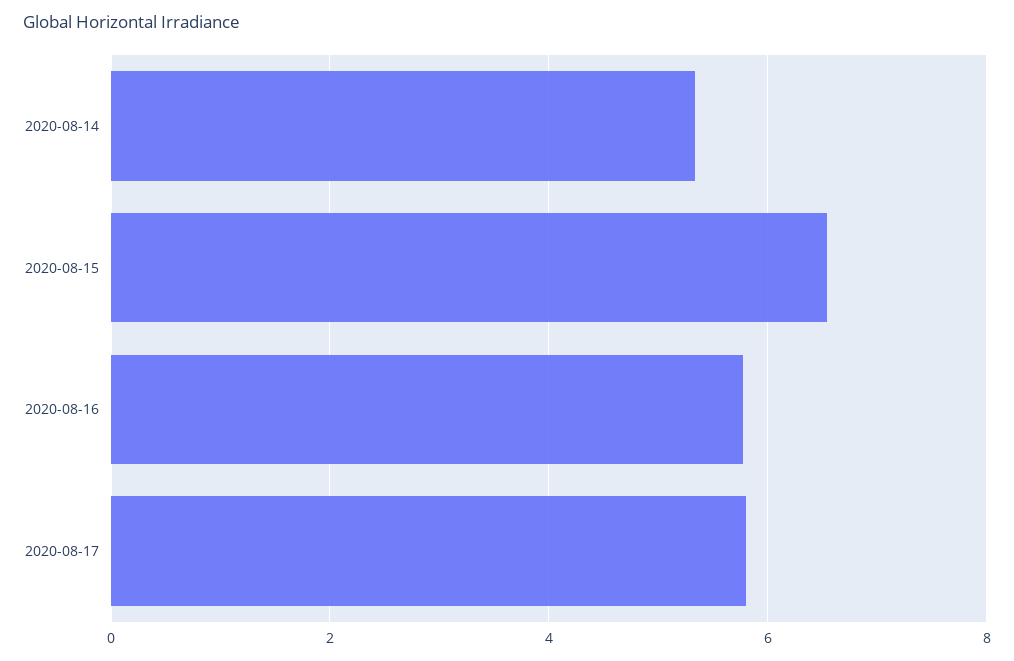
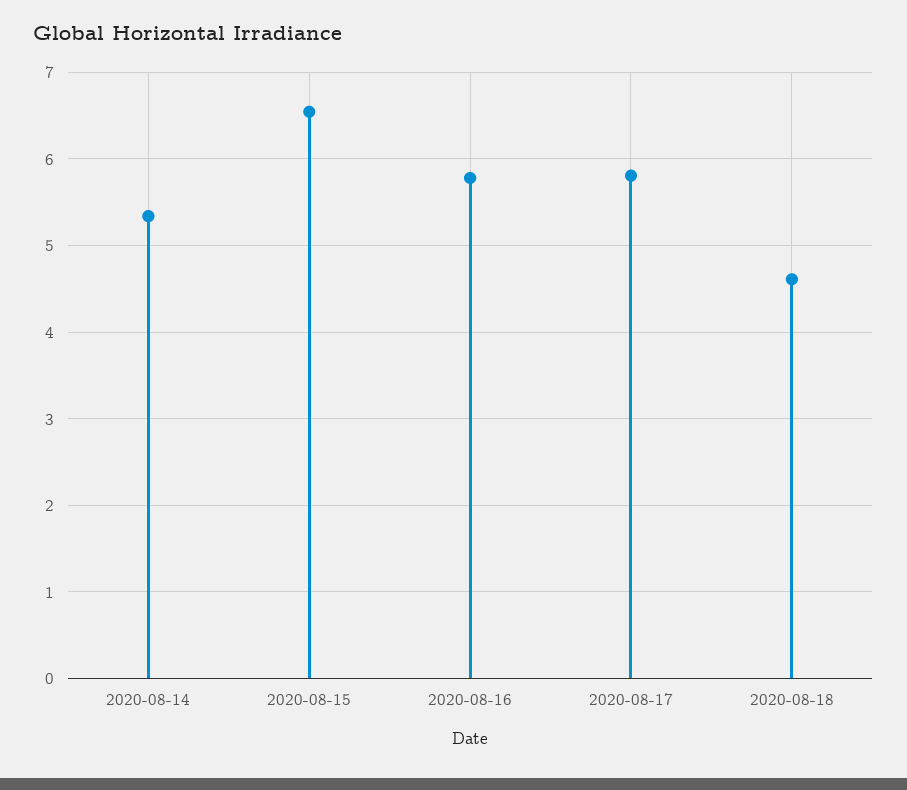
2020-08-18: none -> 4.6

